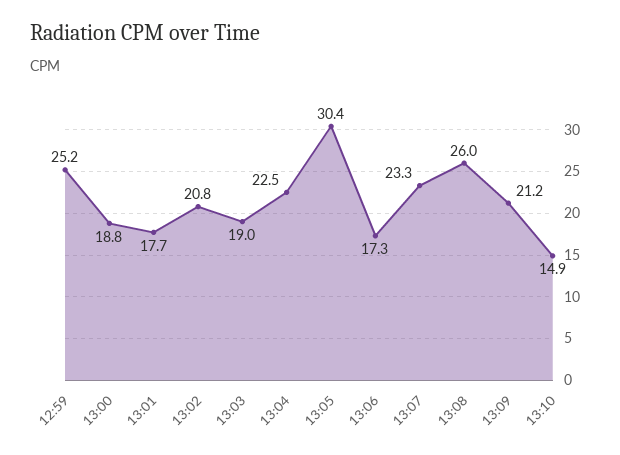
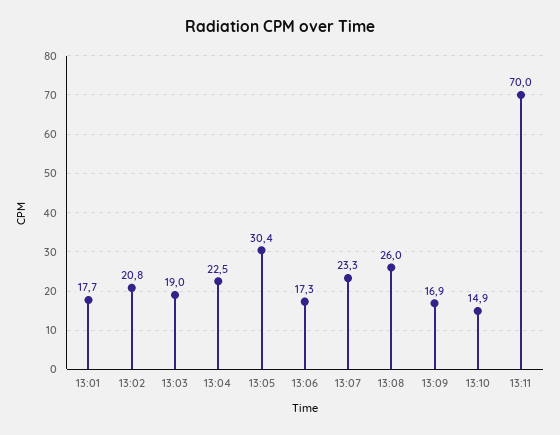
12:59: 25.2 -> none
13:00: 18.8 -> none
13:09: 21.2 -> 16.9
13:11: none -> 70

